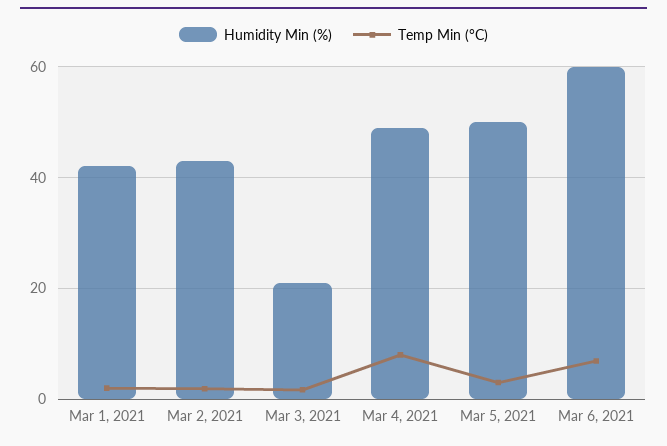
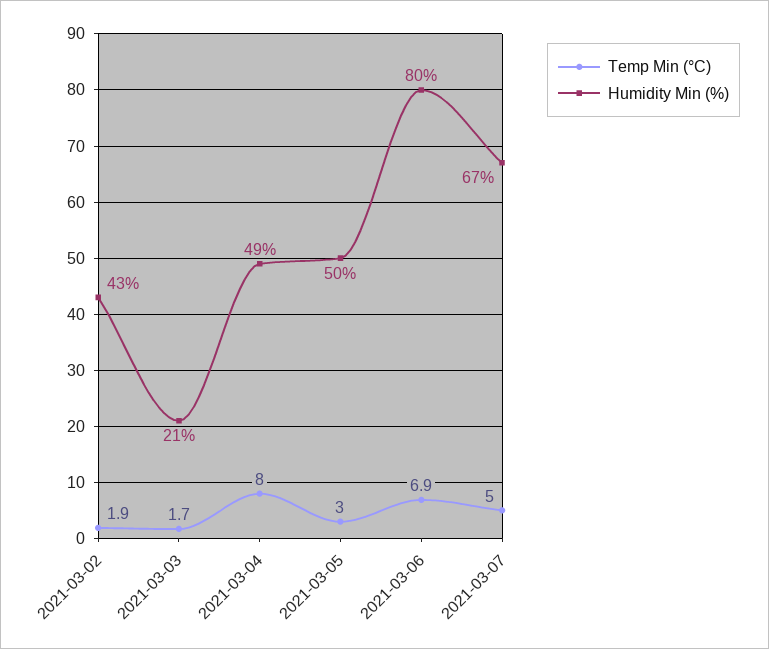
Humidity Min (%), Mar 1, 2021: 42 -> none
Temp Min (°C), Mar 1, 2021: 2 -> none
Humidity Min (%), Mar 6, 2021: 60 -> 80
Temp Min (°C), 2021-03-07: none -> 5
Humidity Min (%), 2021-03-07: none -> 67

